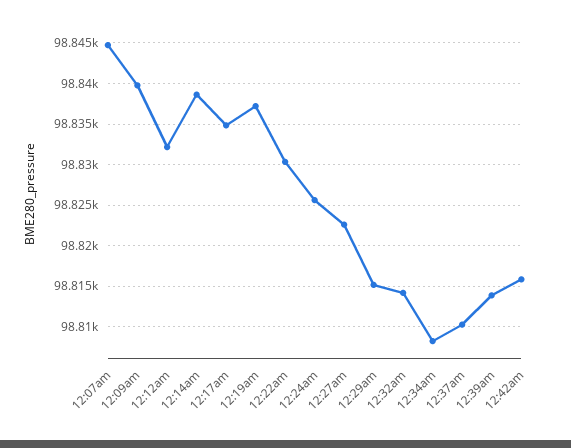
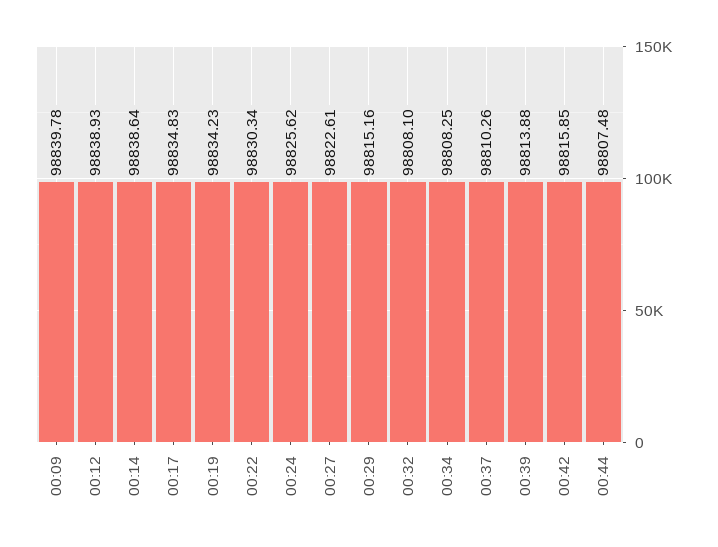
12:07am: 98845 -> none
12:12am: 98832 -> 98838.93
12:19am: 98837 -> 98834.23
12:32am: 98814 -> 98808.1
00:44: none -> 98807.48

